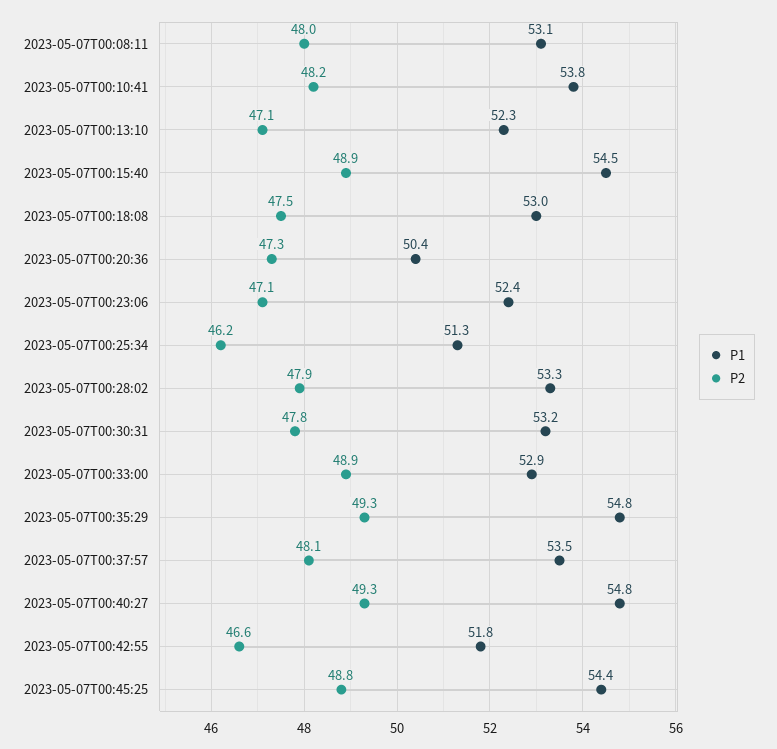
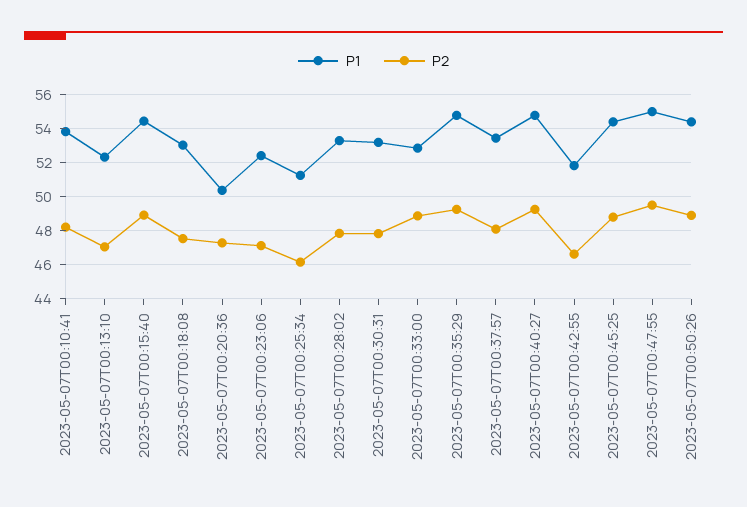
P1, 2023-05-07T00:08:11: 53.1 -> none
P2, 2023-05-07T00:08:11: 48 -> none
P1, 2023-05-07T00:47:55: none -> 55
P2, 2023-05-07T00:47:55: none -> 49.5
P1, 2023-05-07T00:50:26: none -> 54.5
P2, 2023-05-07T00:50:26: none -> 49

